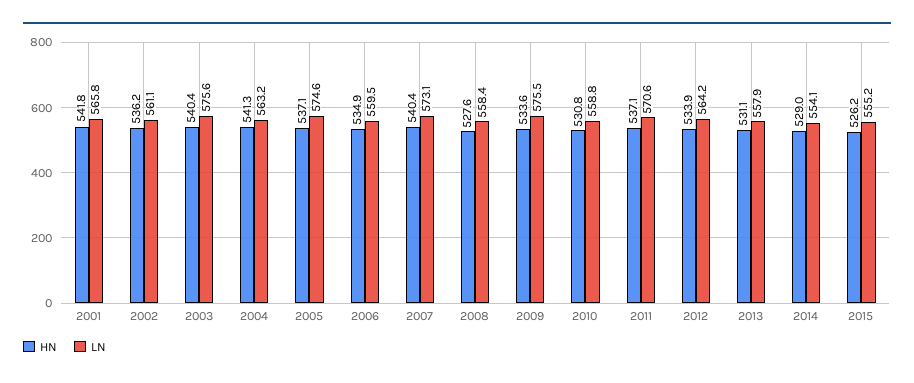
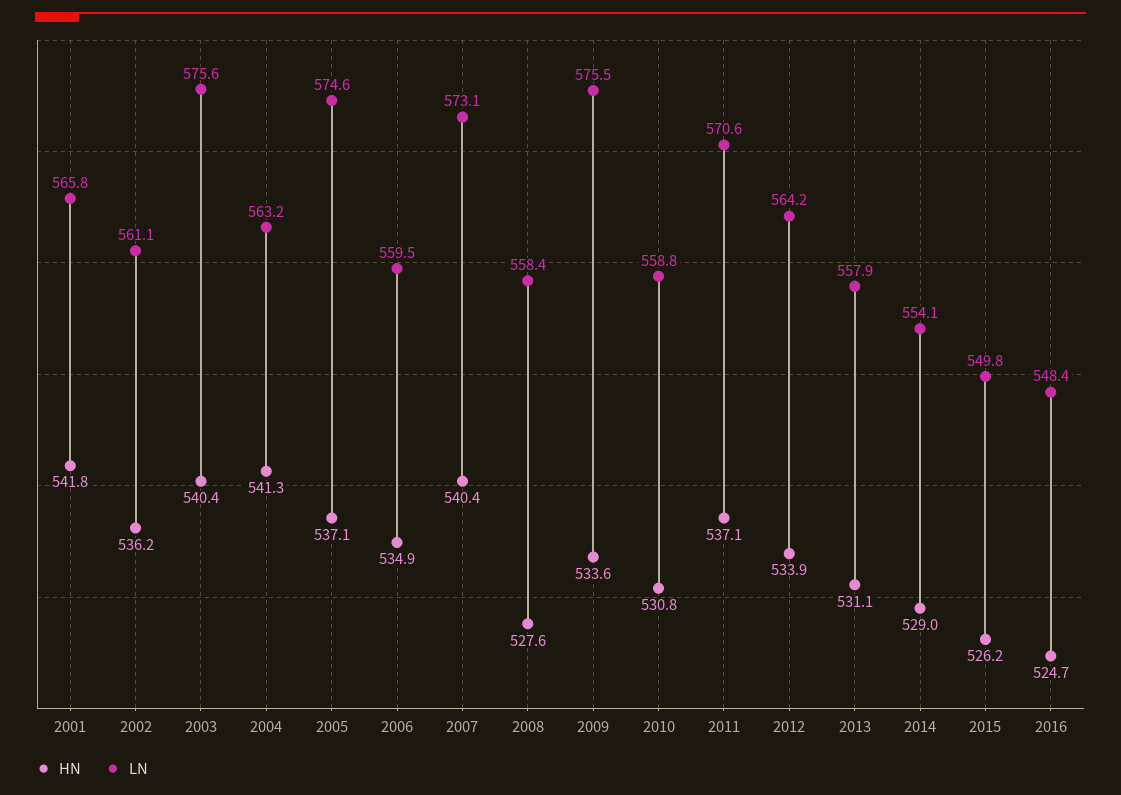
LN, 2015: 555.2 -> 549.8
HN, 2016: none -> 524.7
LN, 2016: none -> 548.4

